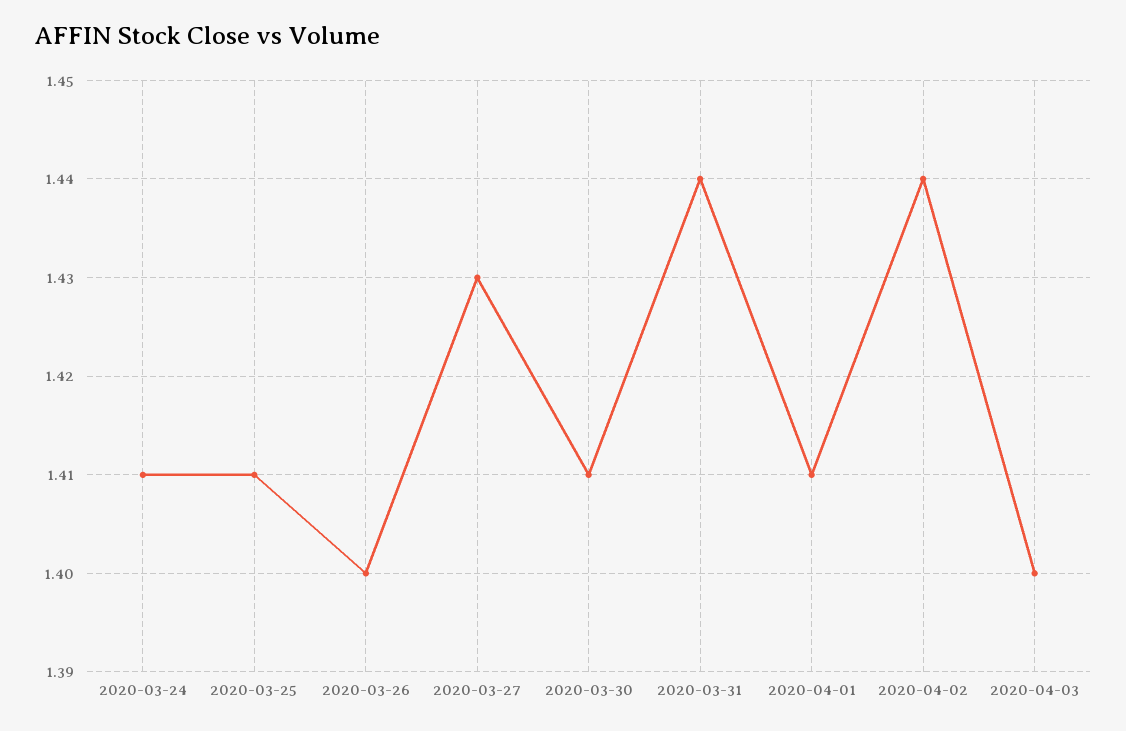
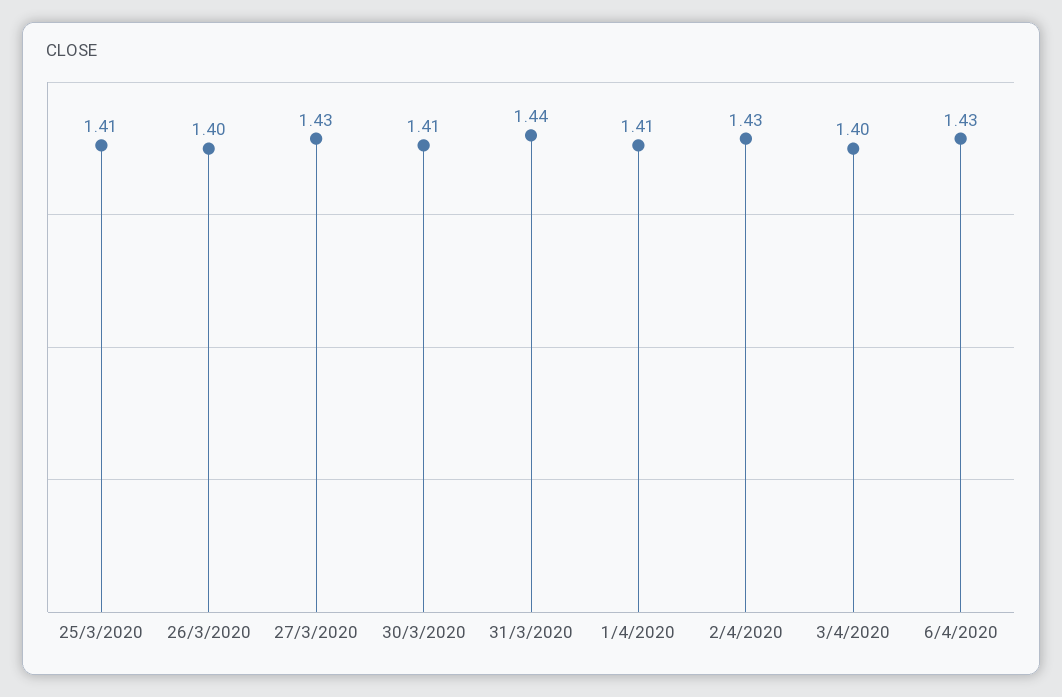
2020-03-24: 1.41 -> none
2020-04-02: 1.44 -> 1.43
6/4/2020: none -> 1.43

